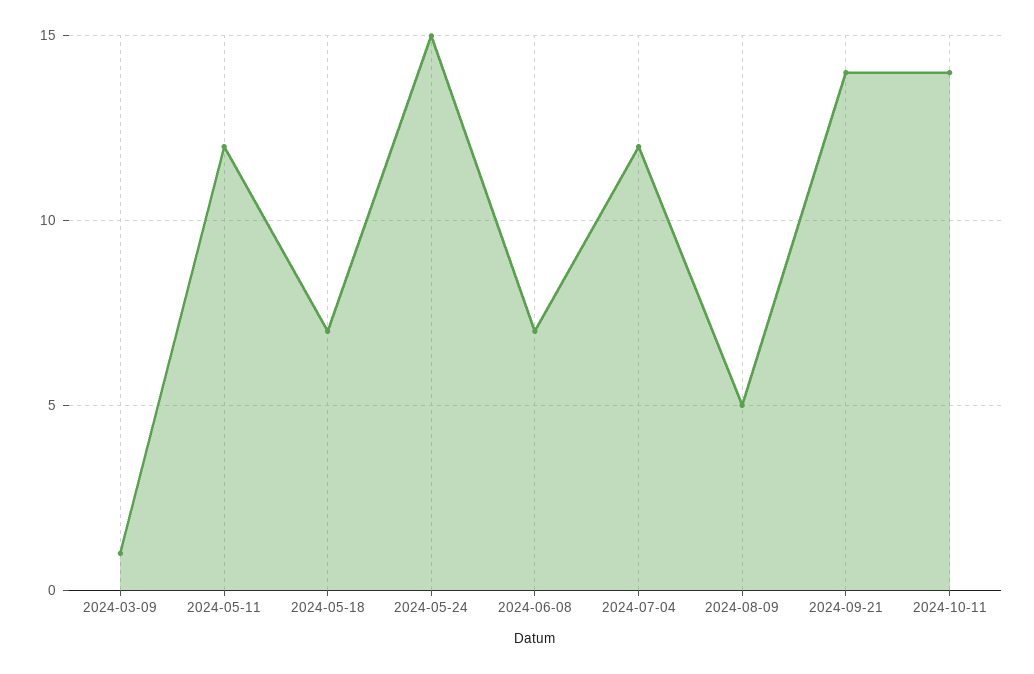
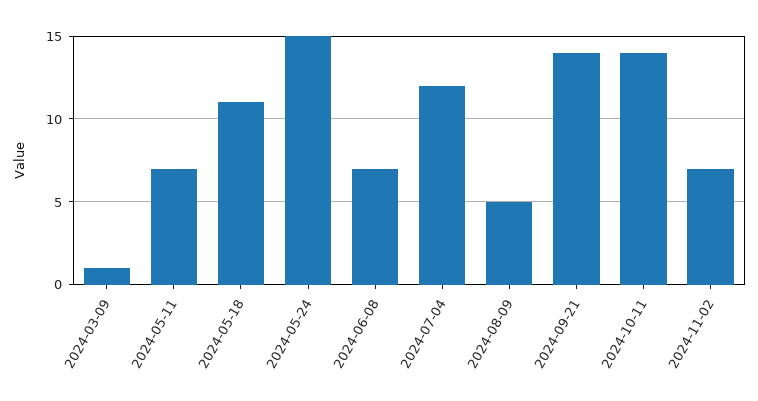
2024-05-11: 12 -> 7
2024-05-18: 7 -> 11
2024-11-02: none -> 7

